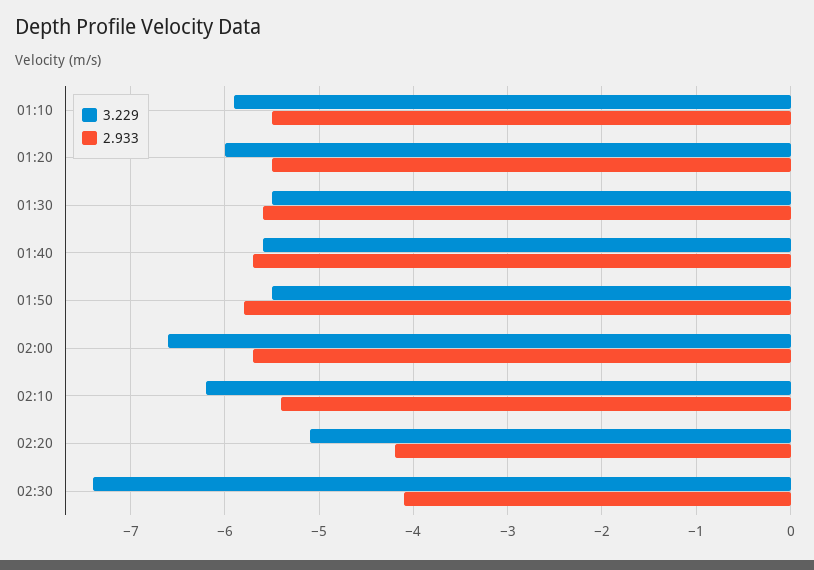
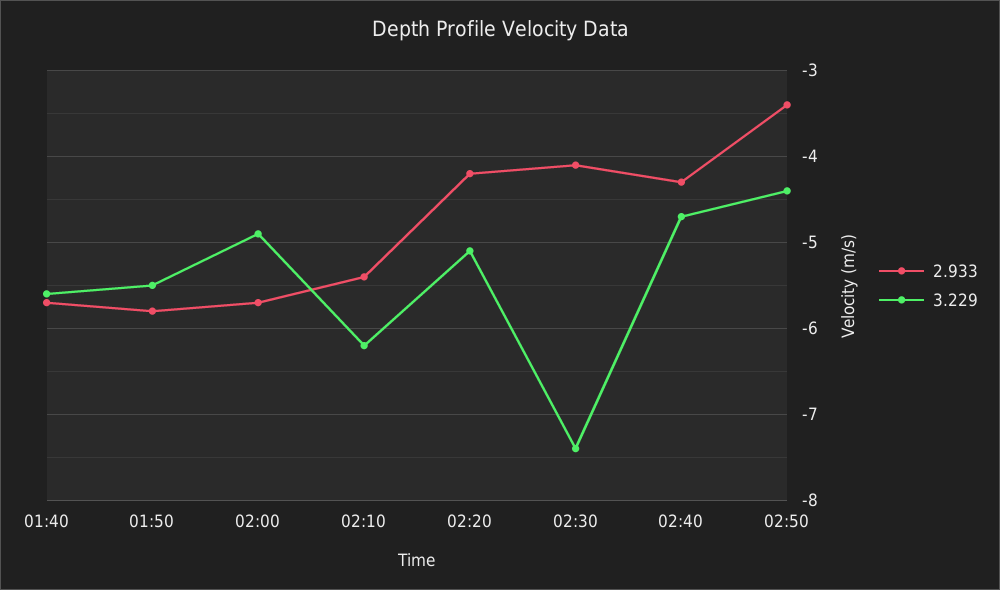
3.229, 01:10: -5.9 -> none
2.933, 01:10: -5.5 -> none
3.229, 01:20: -6 -> none
2.933, 01:20: -5.5 -> none
3.229, 01:30: -5.5 -> none
2.933, 01:30: -5.6 -> none
3.229, 02:00: -6.6 -> -4.9
2.933, 02:40: none -> -4.3
3.229, 02:40: none -> -4.7
2.933, 02:50: none -> -3.4
3.229, 02:50: none -> -4.4

